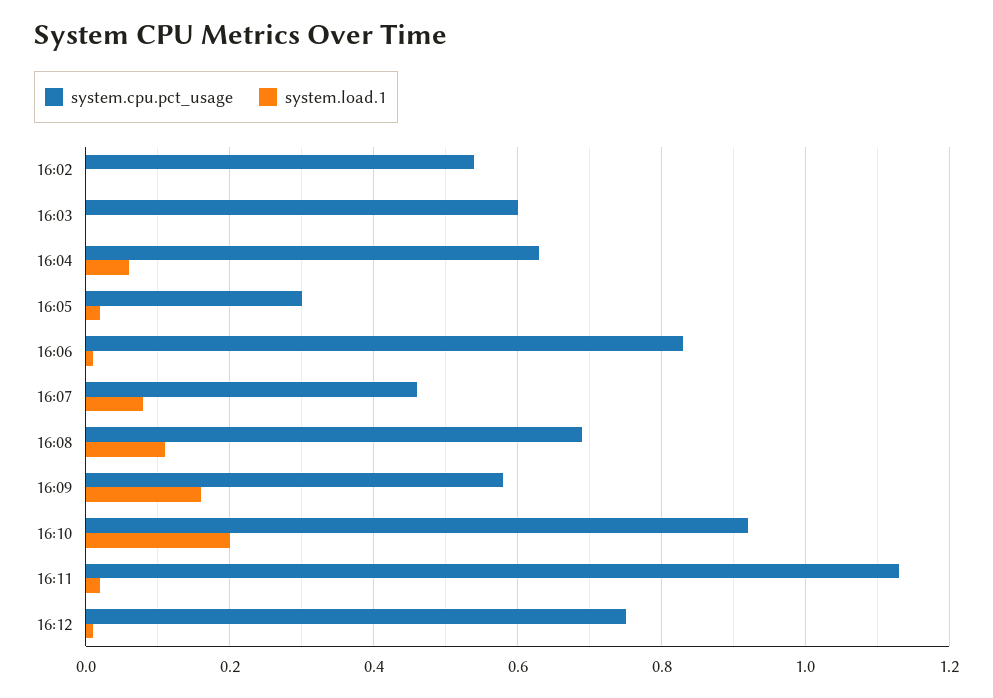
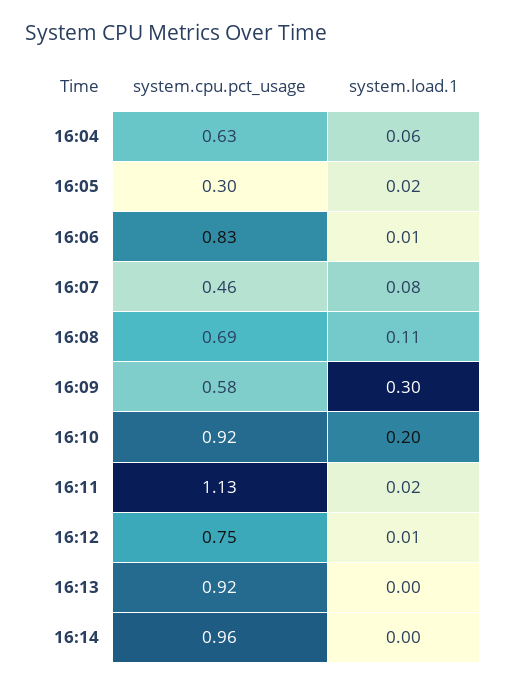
system.cpu.pct_usage, 16:02: 0.55 -> none
system.load.1, 16:02: 0 -> none
system.cpu.pct_usage, 16:03: 0.6 -> none
system.load.1, 16:03: 0 -> none
system.load.1, 16:09: 0.15 -> 0.3
system.cpu.pct_usage, 16:13: none -> 0.92
system.load.1, 16:13: none -> 0
system.cpu.pct_usage, 16:14: none -> 0.96
system.load.1, 16:14: none -> 0

